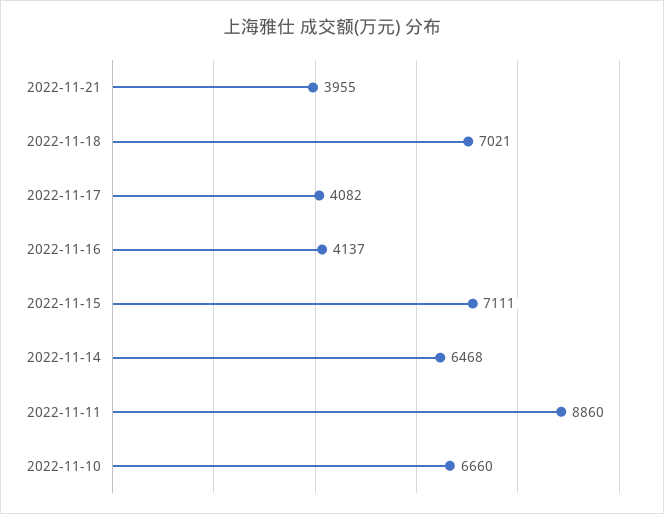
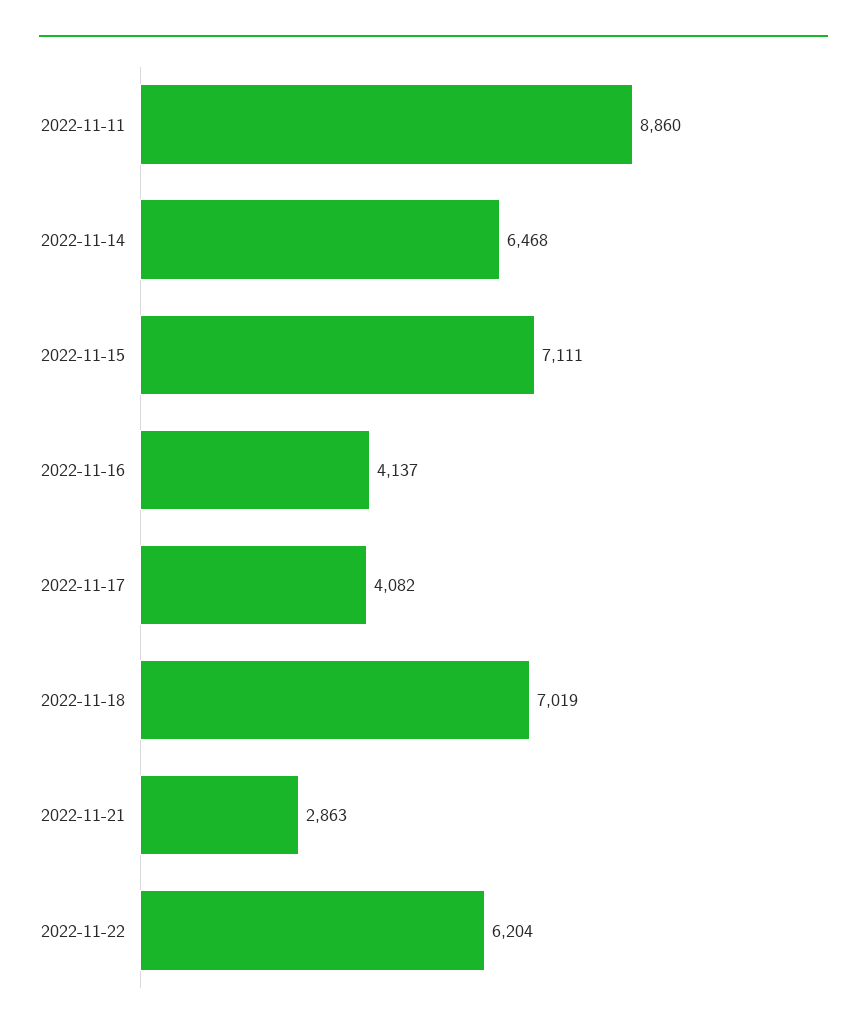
2022-11-21: 3955 -> 2863
2022-11-18: 7021 -> 7019
2022-11-10: 6660 -> none
2022-11-22: none -> 6204

